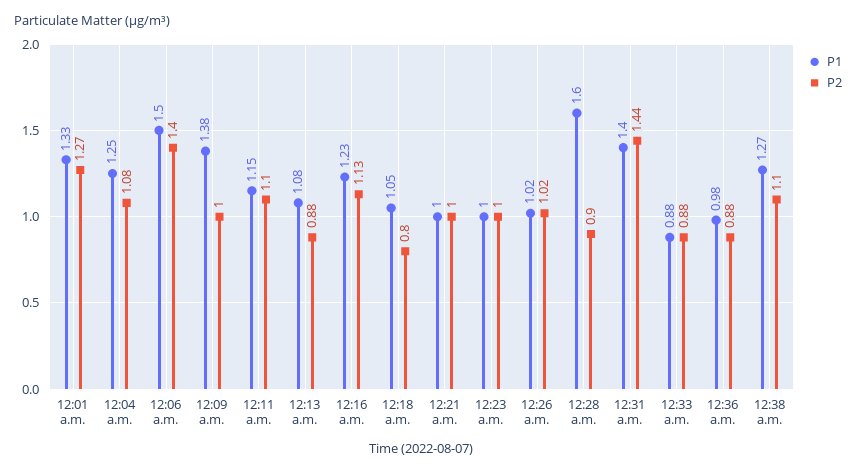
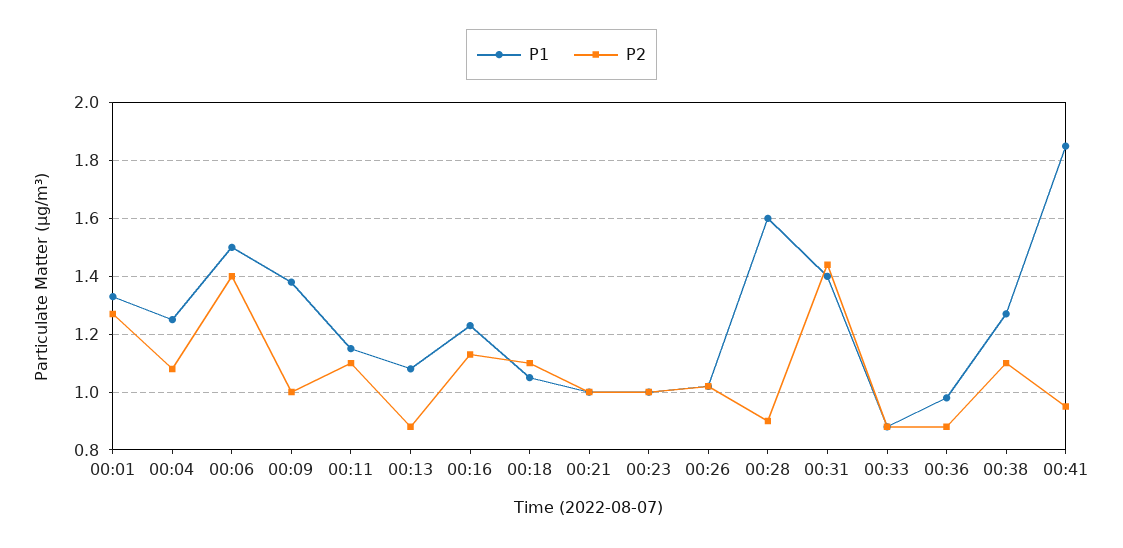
P2, 12:18 a.m.: 0.8 -> 1.1
P1, 00:41: none -> 1.85
P2, 00:41: none -> 0.95

